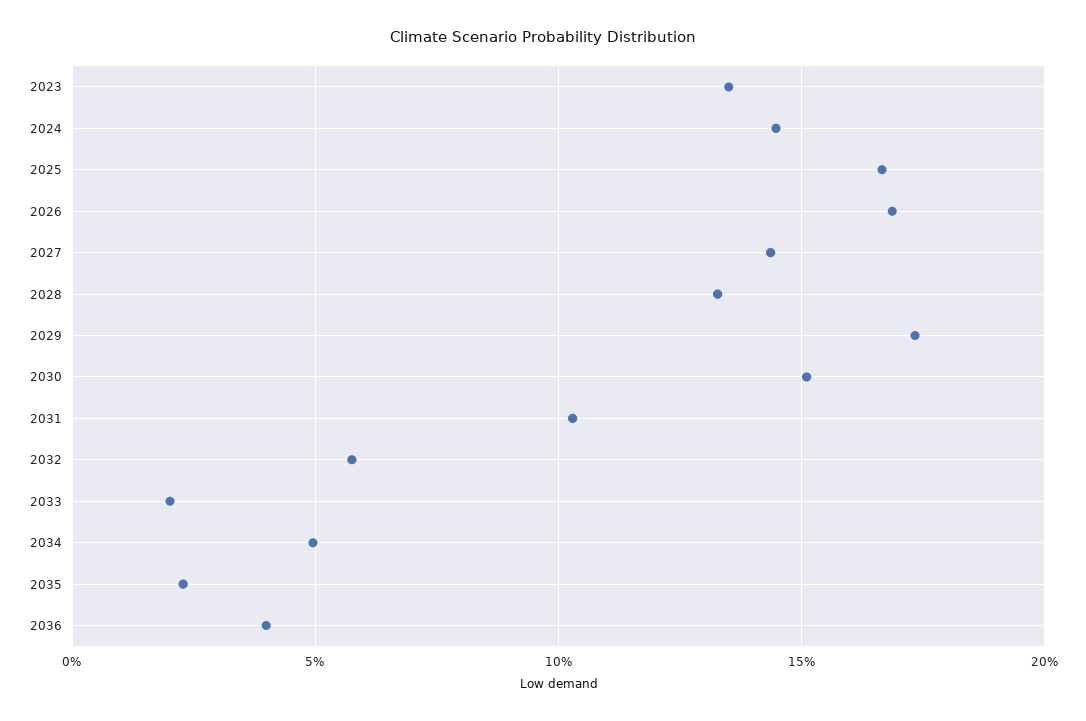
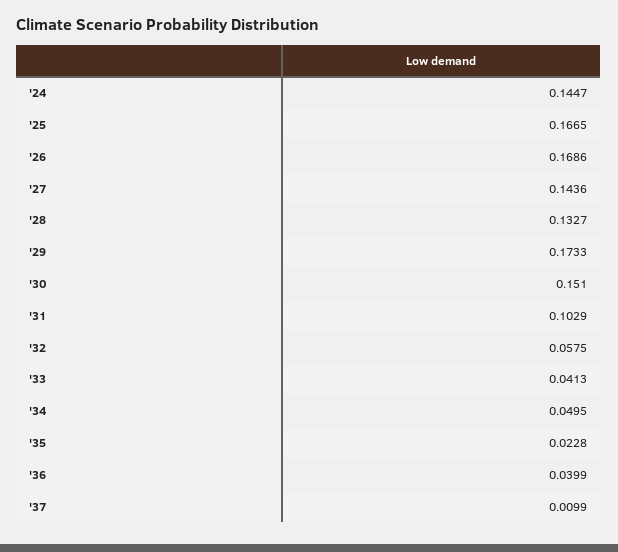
2023: 0.135 -> none
2033: 0.02 -> 0.0413
'37: none -> 0.0099

